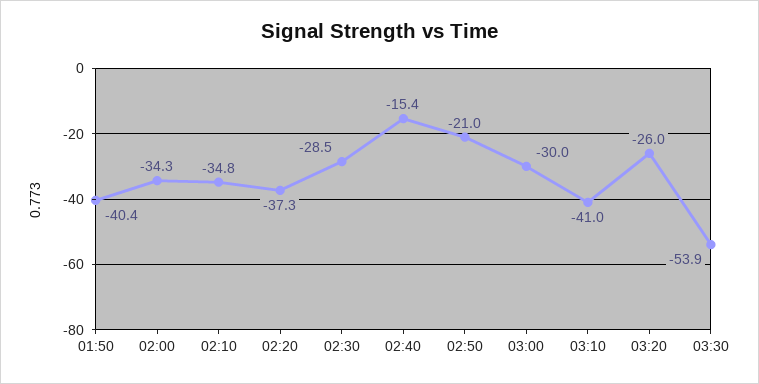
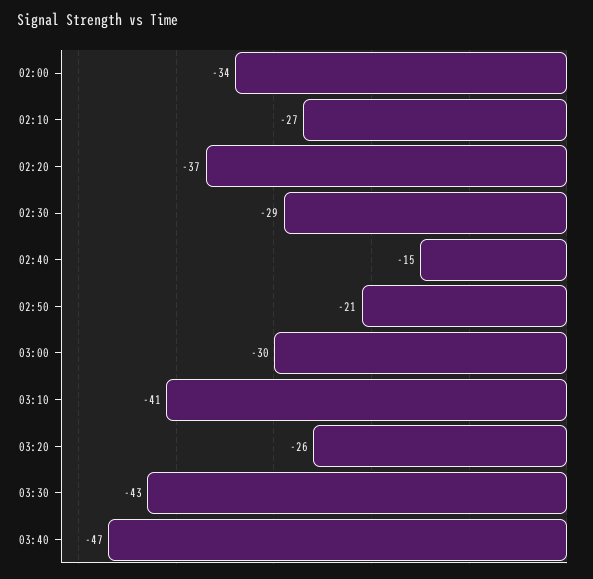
01:50: -40.4 -> none
02:10: -34.8 -> -27
03:30: -53.9 -> -43
03:40: none -> -47

